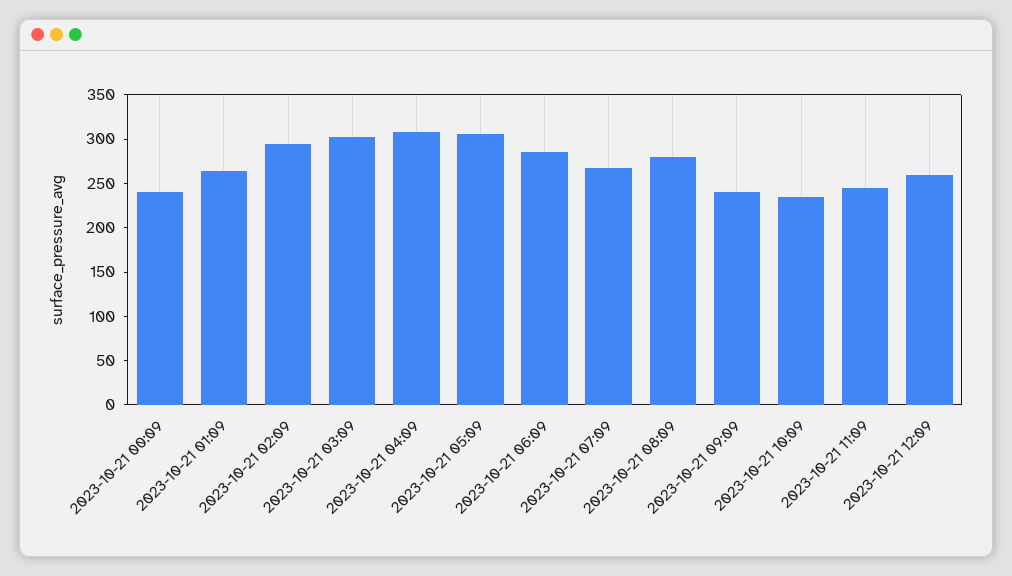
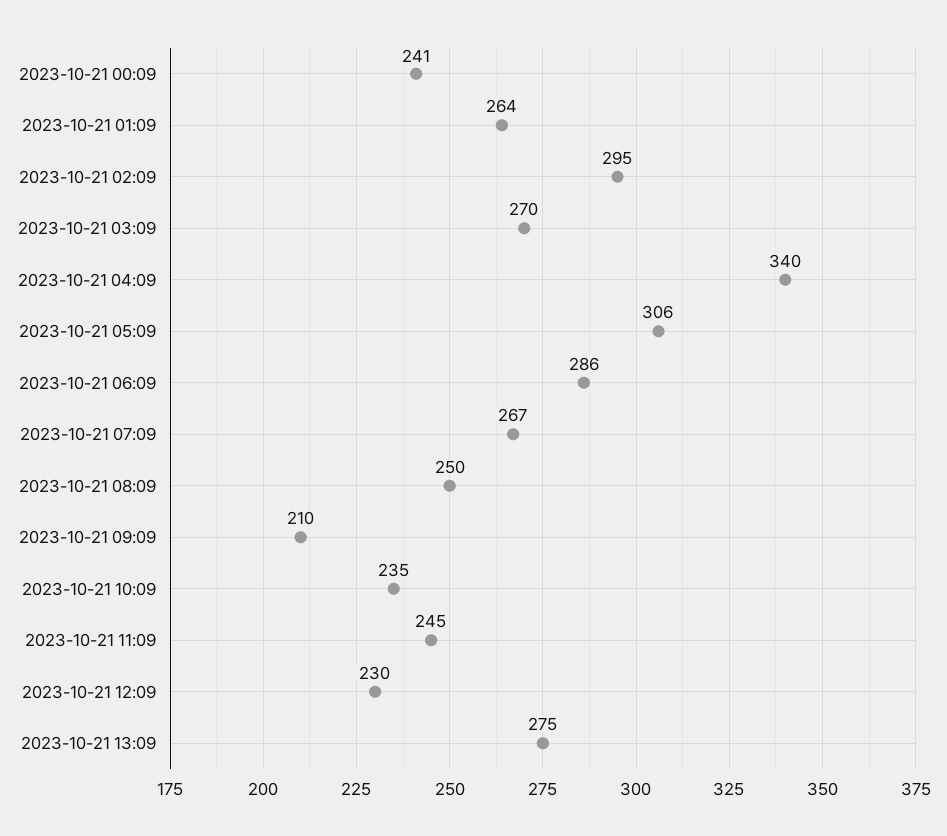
2023-10-21 03:09: 300 -> 270
2023-10-21 04:09: 310 -> 340
2023-10-21 08:09: 280 -> 250
2023-10-21 09:09: 240 -> 210
2023-10-21 12:09: 260 -> 230
2023-10-21 13:09: none -> 275

